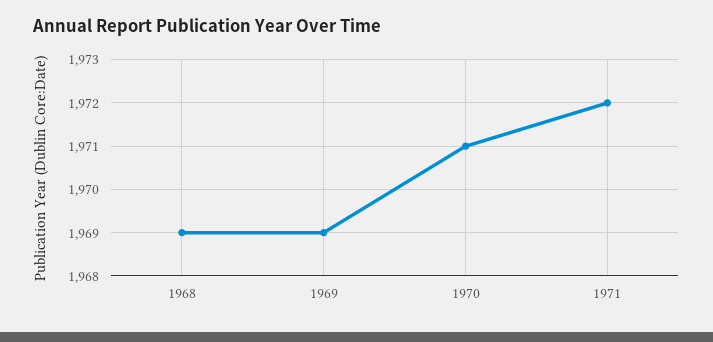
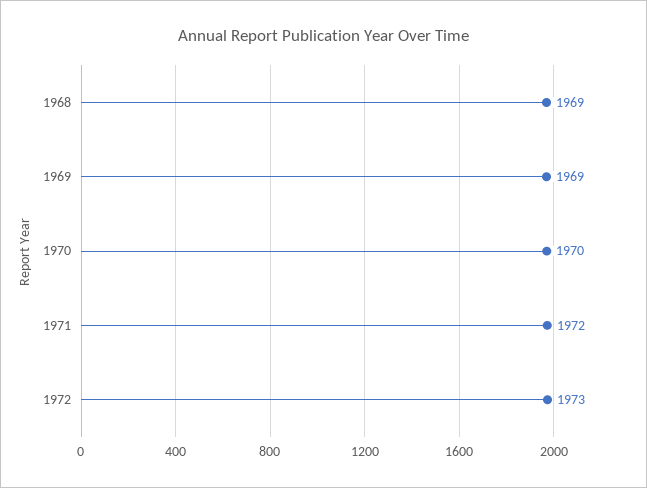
1970: 1971 -> 1970
1972: none -> 1973

